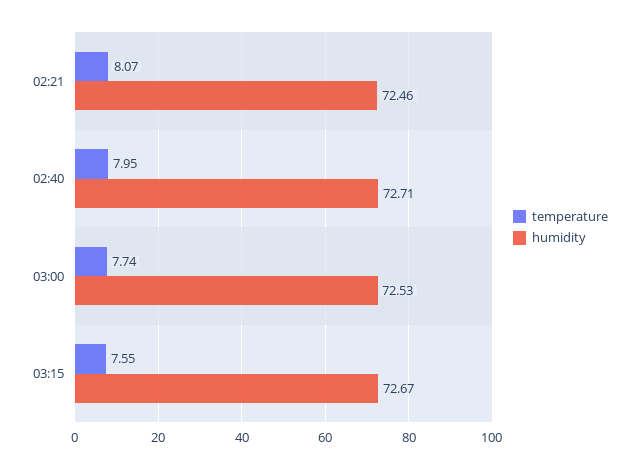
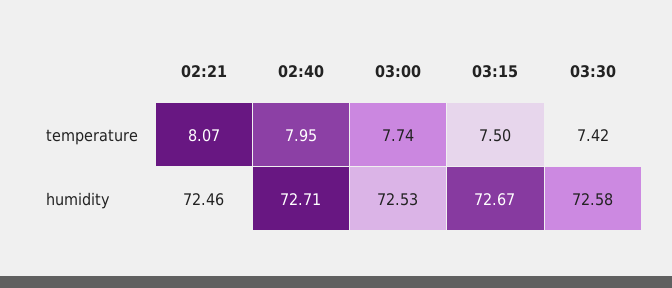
temperature, 03:15: 7.55 -> 7.5
temperature, 03:30: none -> 7.42
humidity, 03:30: none -> 72.58

